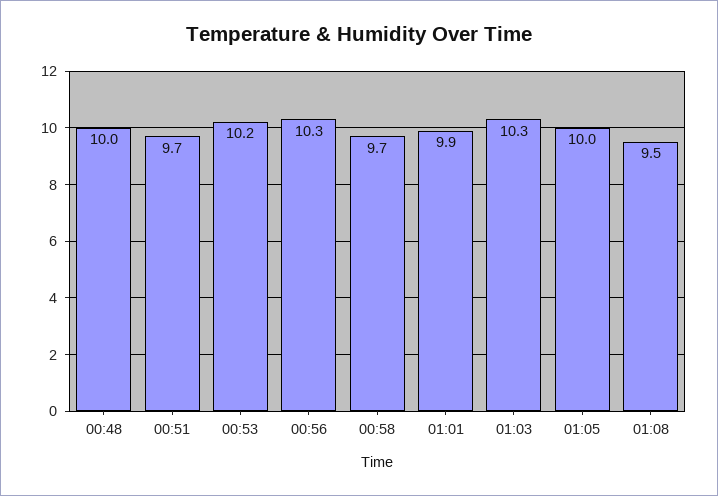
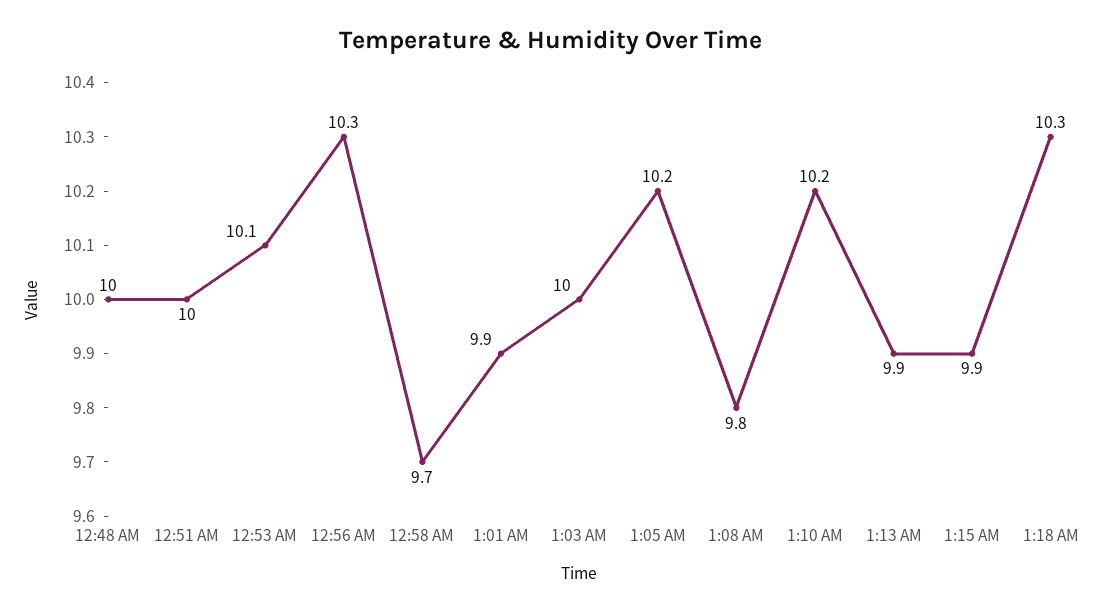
00:51: 9.7 -> 10
00:53: 10.2 -> 10.1
01:03: 10.3 -> 10
01:05: 10 -> 10.2
01:08: 9.5 -> 9.8
1:10 AM: none -> 10.2
1:13 AM: none -> 9.9
1:15 AM: none -> 9.9
1:18 AM: none -> 10.3

